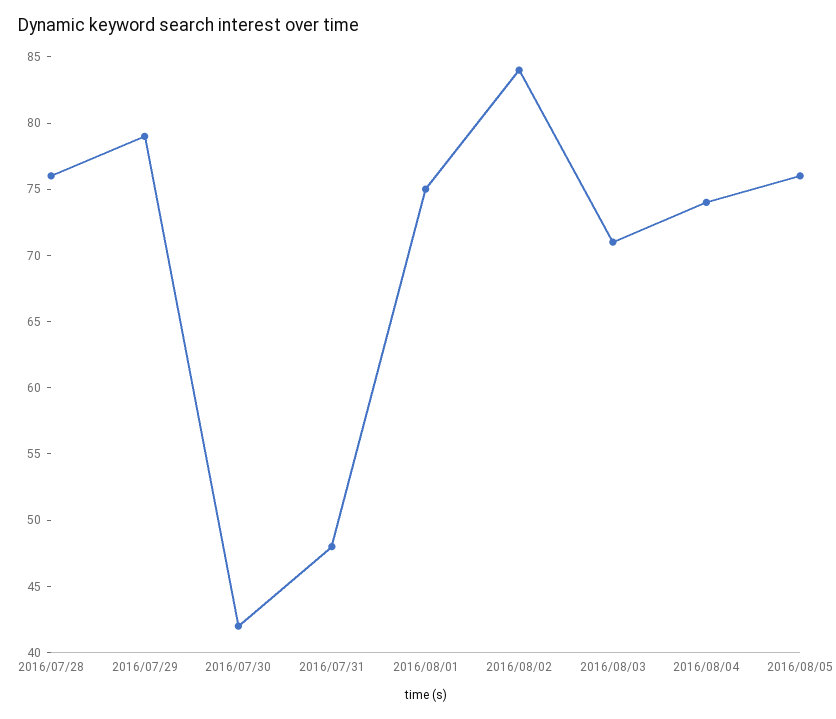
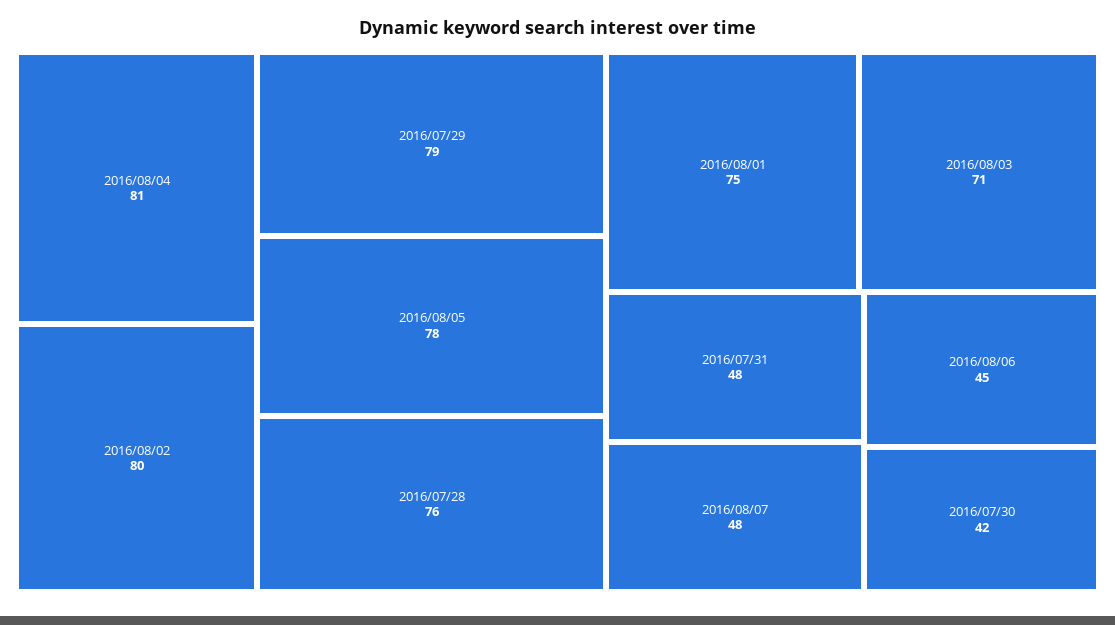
2016/08/02: 84 -> 80
2016/08/04: 74 -> 81
2016/08/05: 76 -> 78
2016/08/07: none -> 48
2016/08/06: none -> 45

